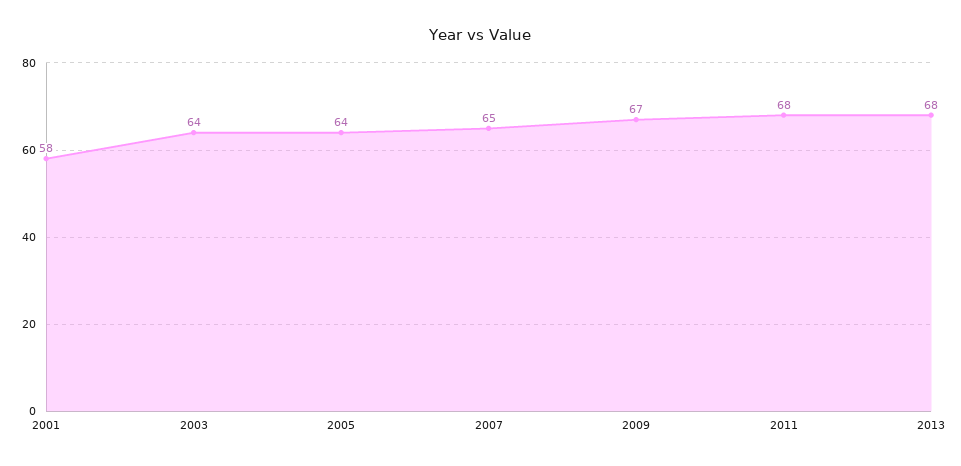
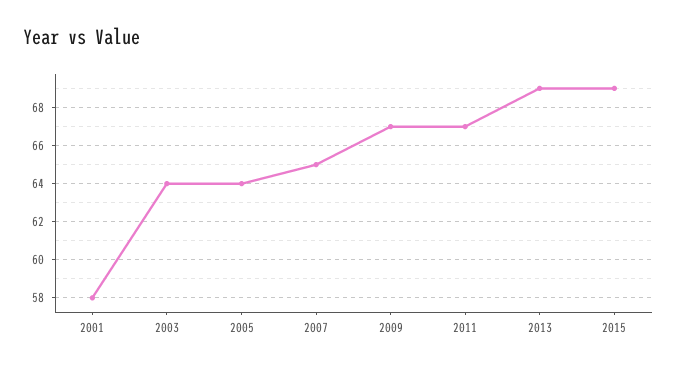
2011: 68 -> 67
2013: 68 -> 69
2015: none -> 69

